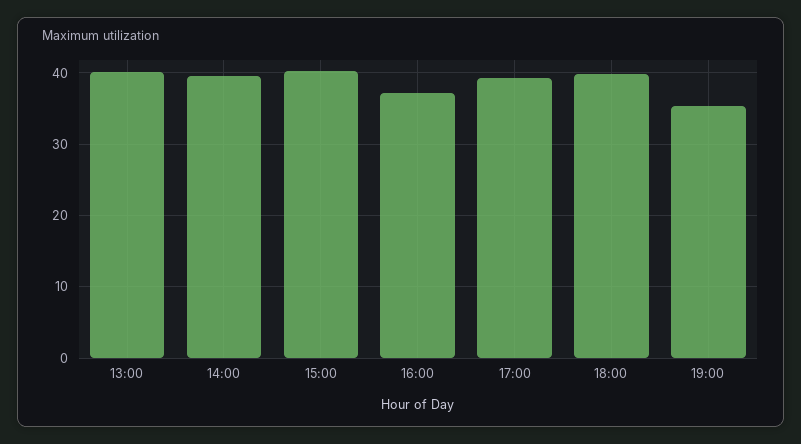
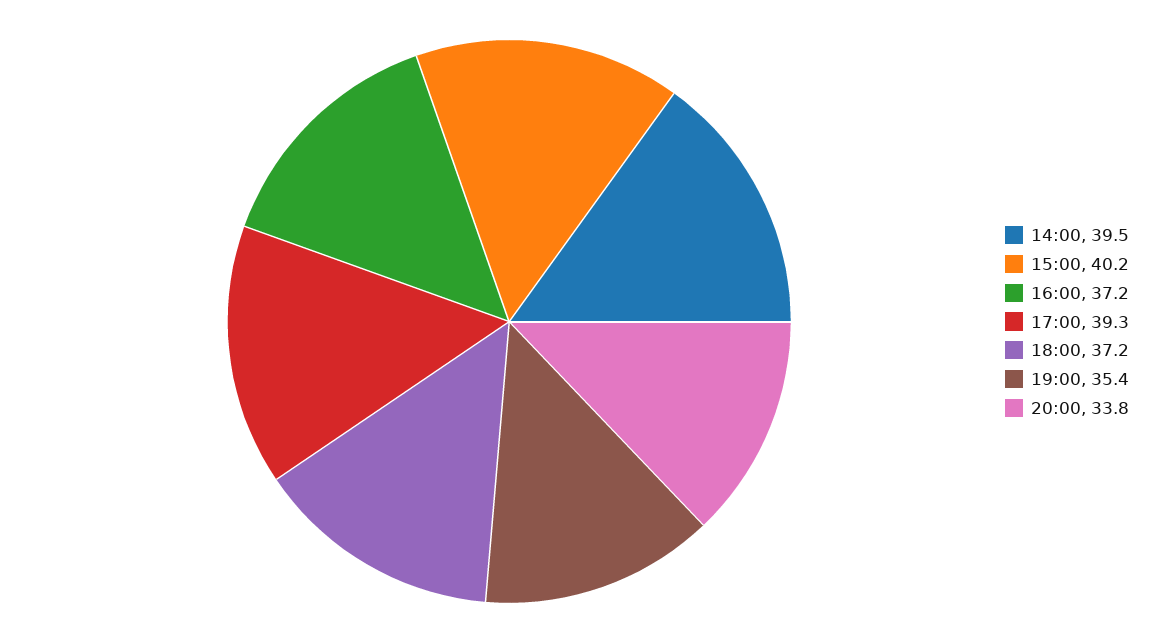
13:00: 40 -> none
18:00: 40 -> 37.2
20:00: none -> 33.8

